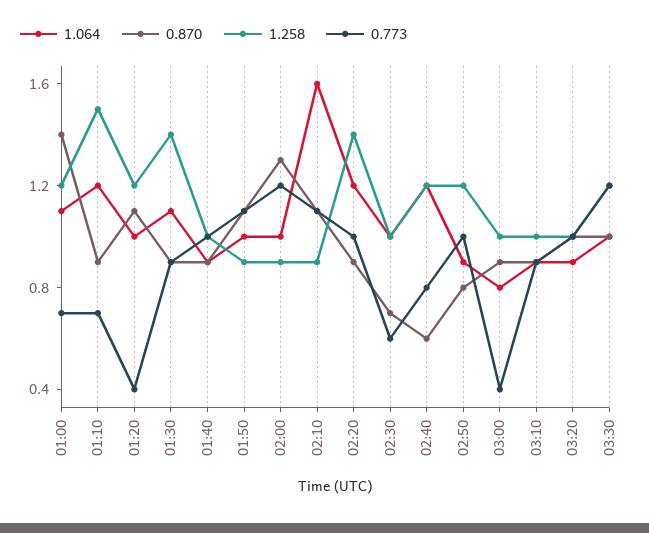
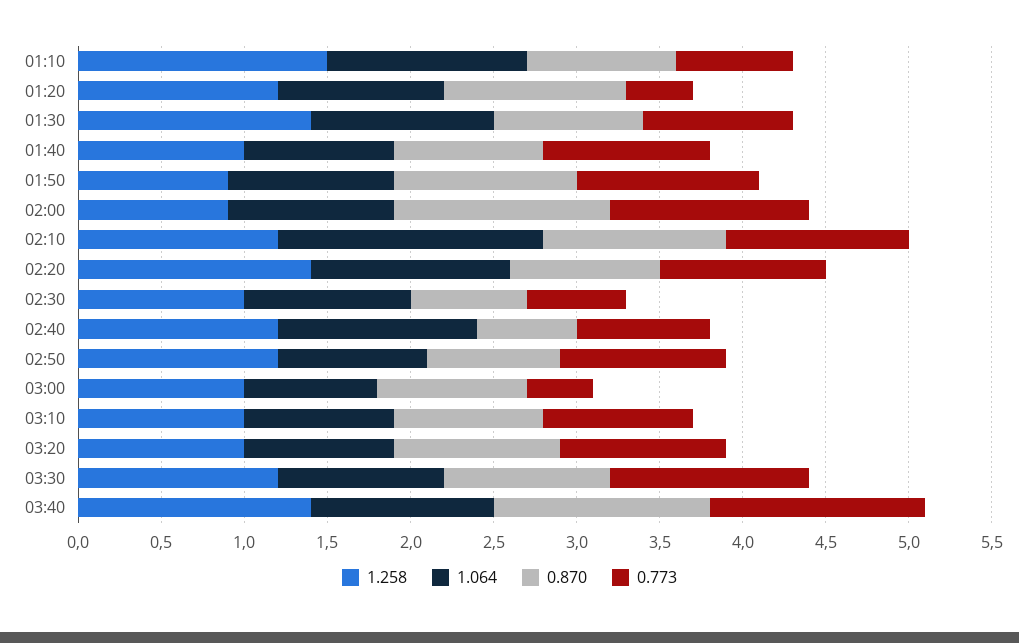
1.064, 01:00: 1.1 -> none
0.870, 01:00: 1.4 -> none
1.258, 01:00: 1.2 -> none
0.773, 01:00: 0.7 -> none
1.258, 02:10: 0.9 -> 1.2
1.258, 03:40: none -> 1.4
1.064, 03:40: none -> 1.1
0.870, 03:40: none -> 1.3
0.773, 03:40: none -> 1.3

